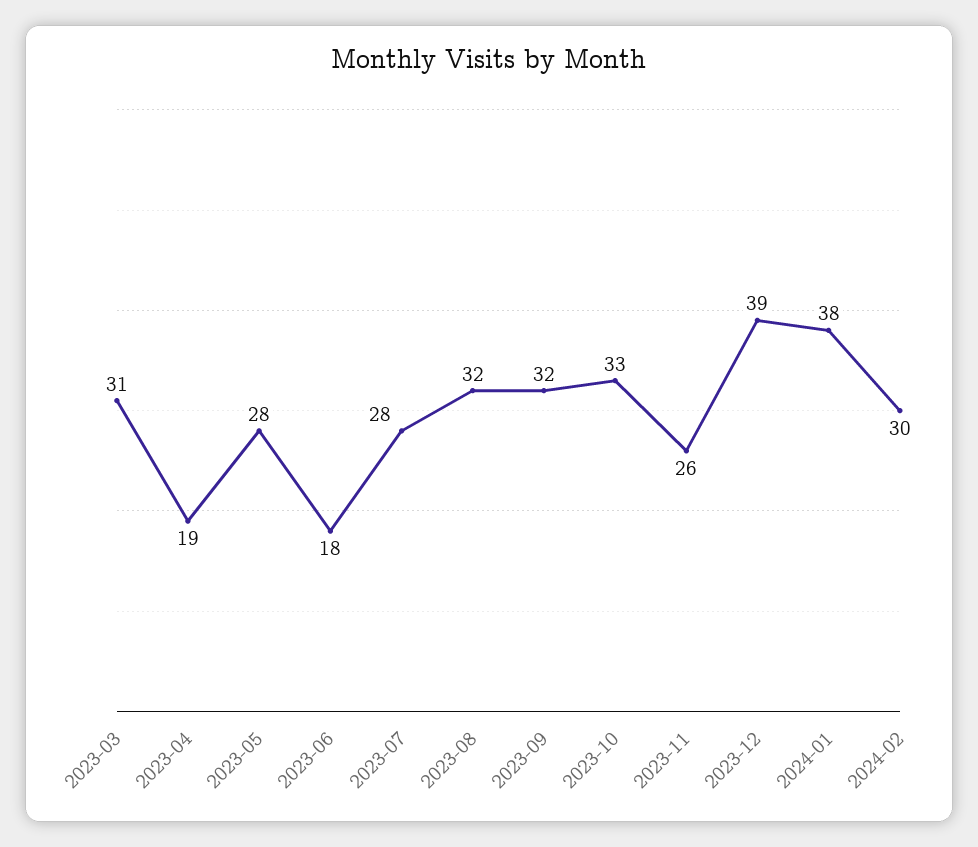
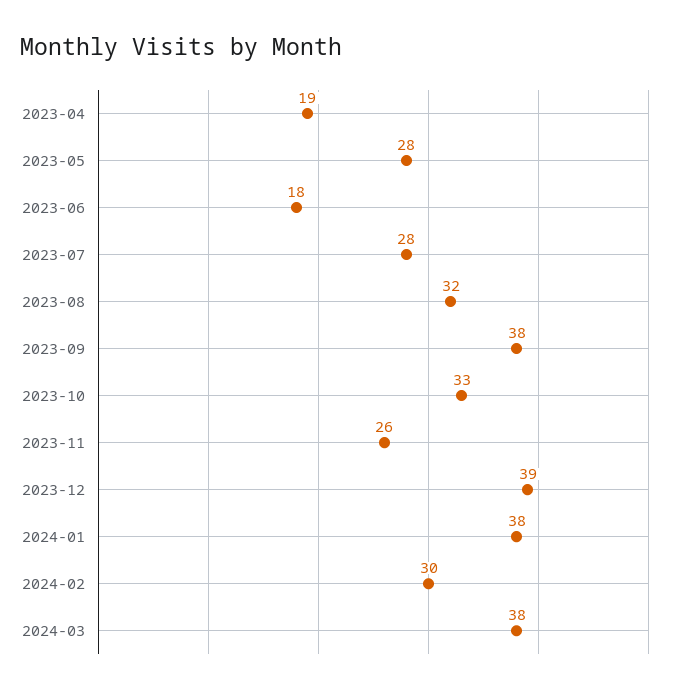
2023-03: 31 -> none
2023-09: 32 -> 38
2024-03: none -> 38

